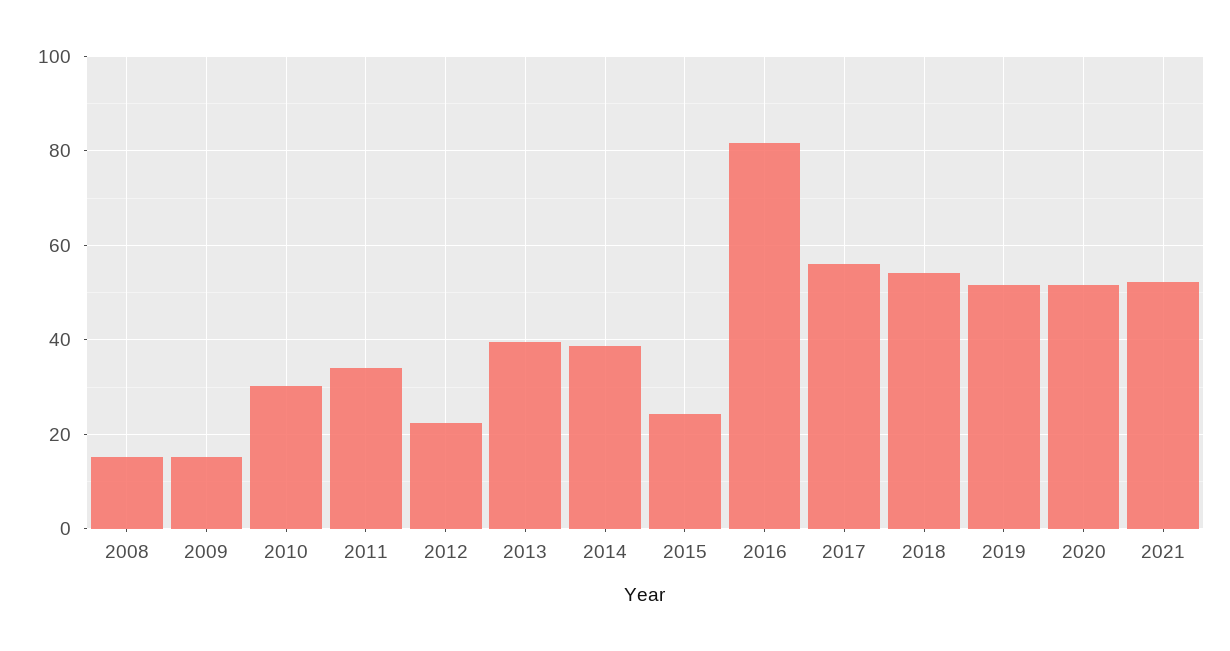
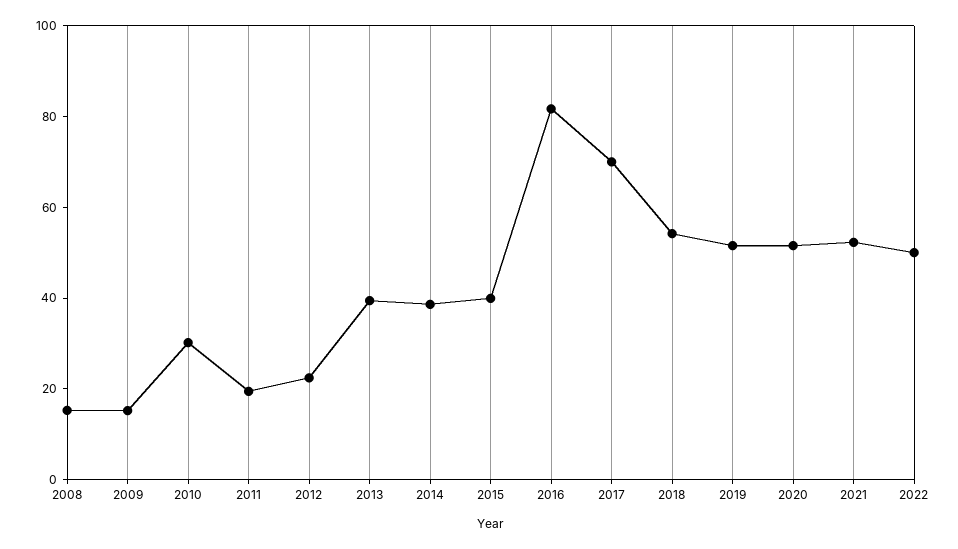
2011: 34 -> 20
2015: 24 -> 40
2017: 56 -> 70
2022: none -> 50

